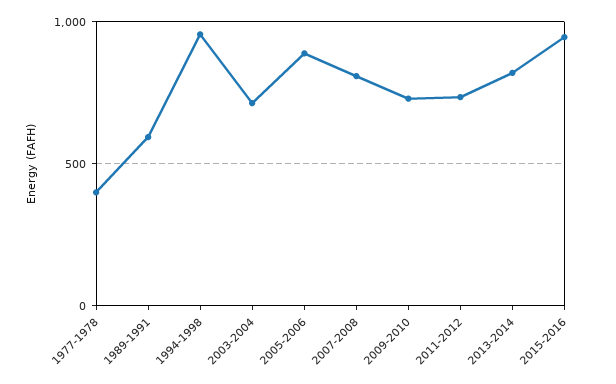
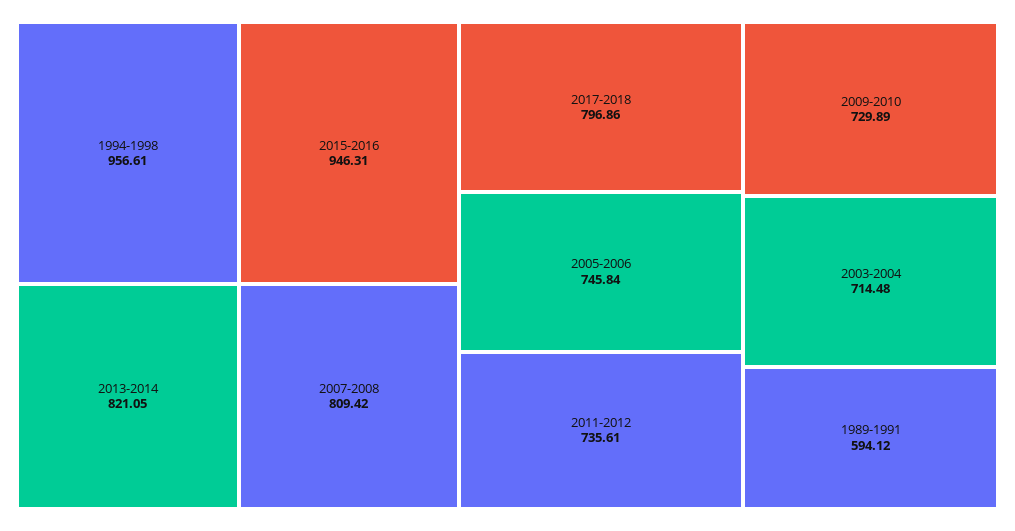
1977-1978: 400 -> none
2005-2006: 900 -> 745.84
2017-2018: none -> 796.86

